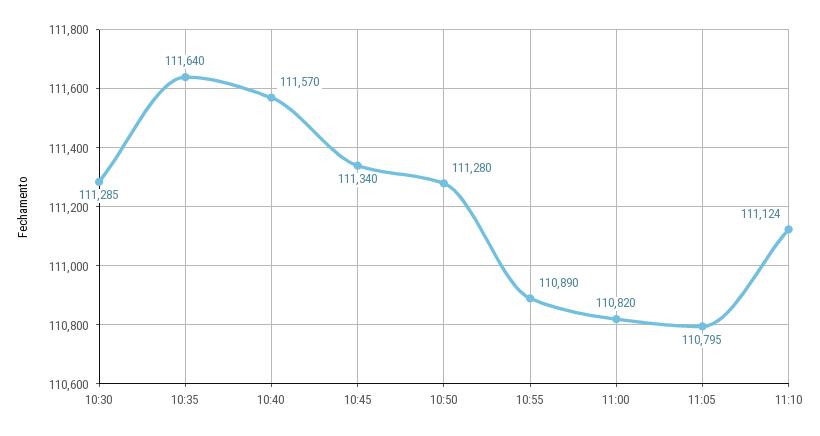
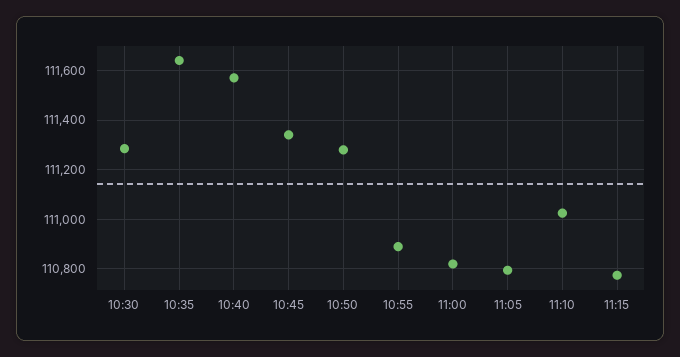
11:10: 111124 -> 111025
11:15: none -> 110775

